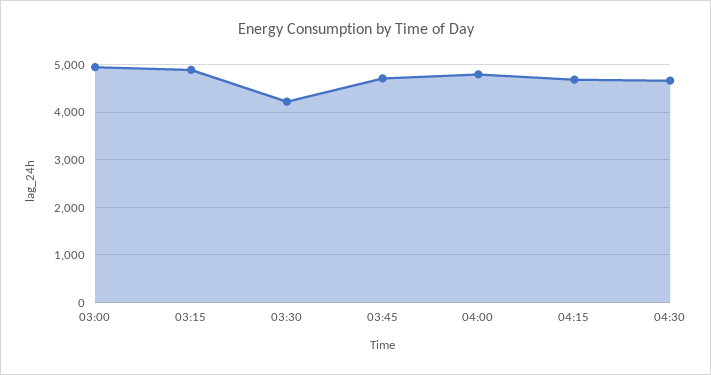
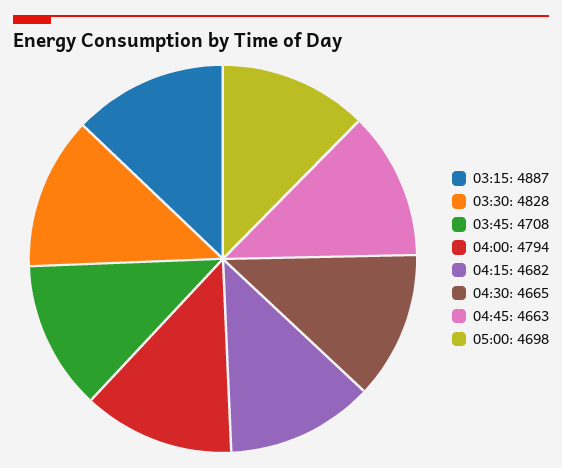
03:00: 5000 -> none
03:30: 4200 -> 4828
04:45: none -> 4663
05:00: none -> 4698

